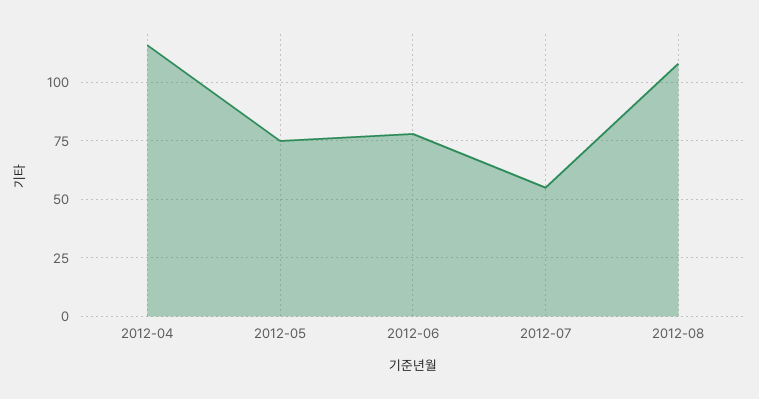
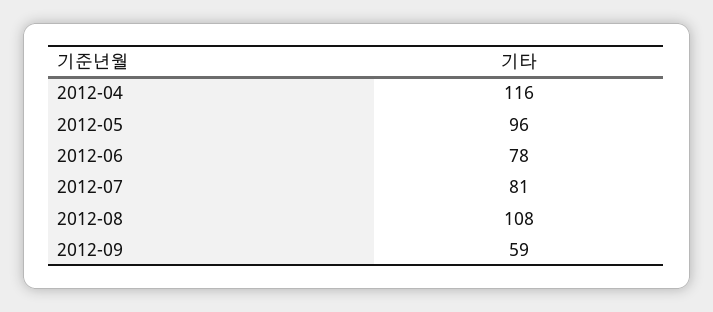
2012-05: 75 -> 96
2012-07: 55 -> 81
2012-09: none -> 59

